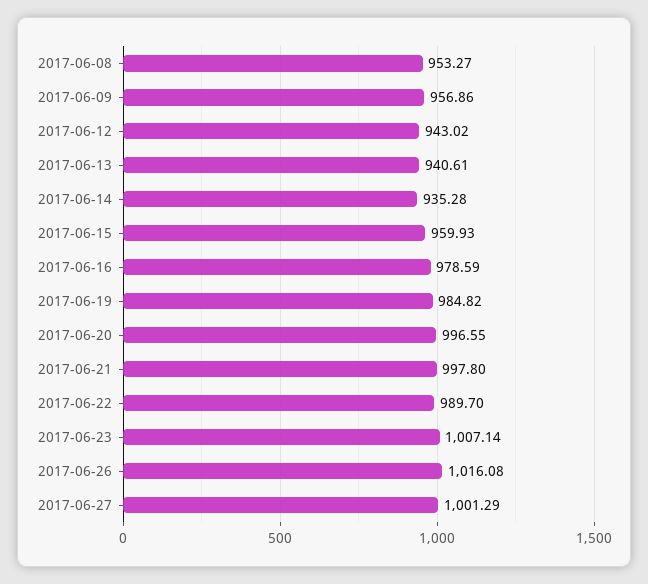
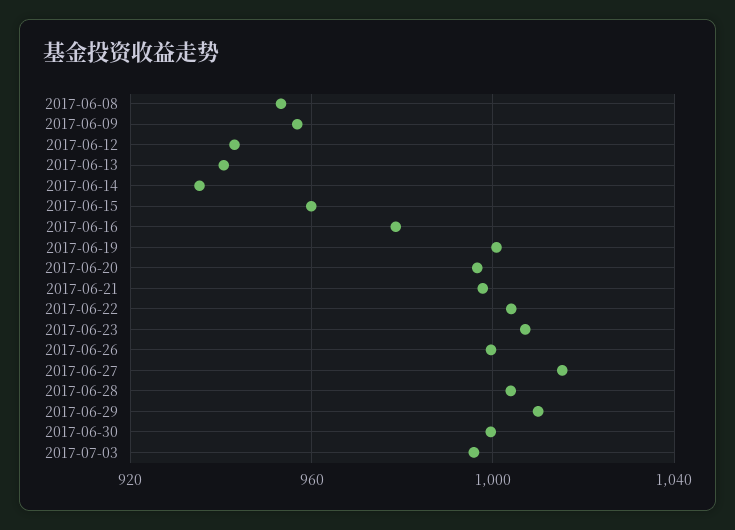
2017-06-19: 984.82 -> 1000
2017-06-22: 989.7 -> 1005
2017-06-26: 1016.08 -> 1000
2017-06-27: 1001.29 -> 1015
2017-06-28: none -> 1005
2017-06-29: none -> 1010
2017-06-30: none -> 1000
2017-07-03: none -> 995

